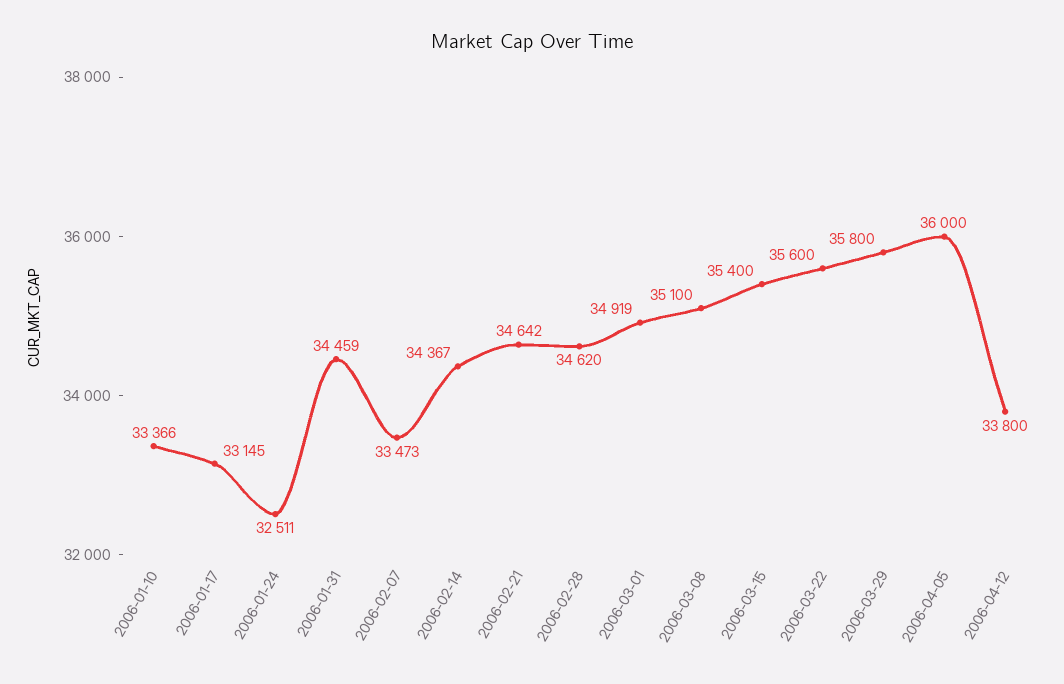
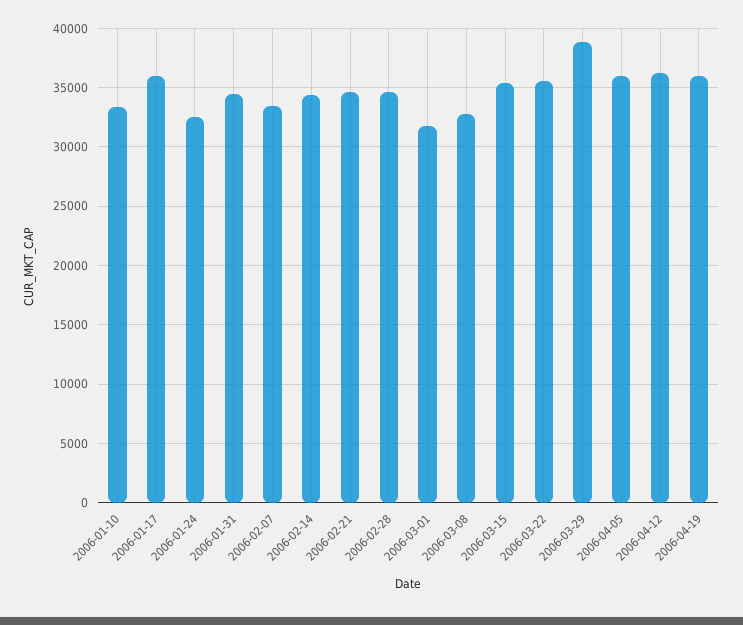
2006-01-17: 33145 -> 36000
2006-03-01: 34919 -> 32000
2006-03-08: 35100 -> 33000
2006-03-29: 35800 -> 39000
2006-04-12: 33800 -> 36000
2006-04-19: none -> 36000

